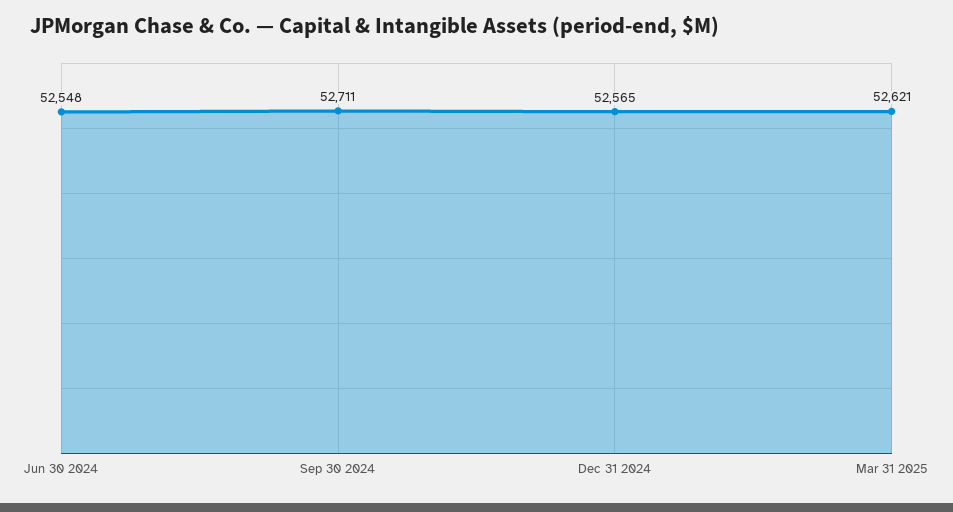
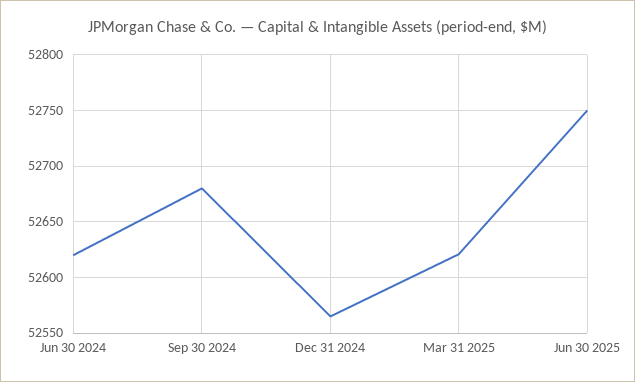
Jun 30 2024: 52548 -> 52620
Sep 30 2024: 52711 -> 52680
Jun 30 2025: none -> 52750

